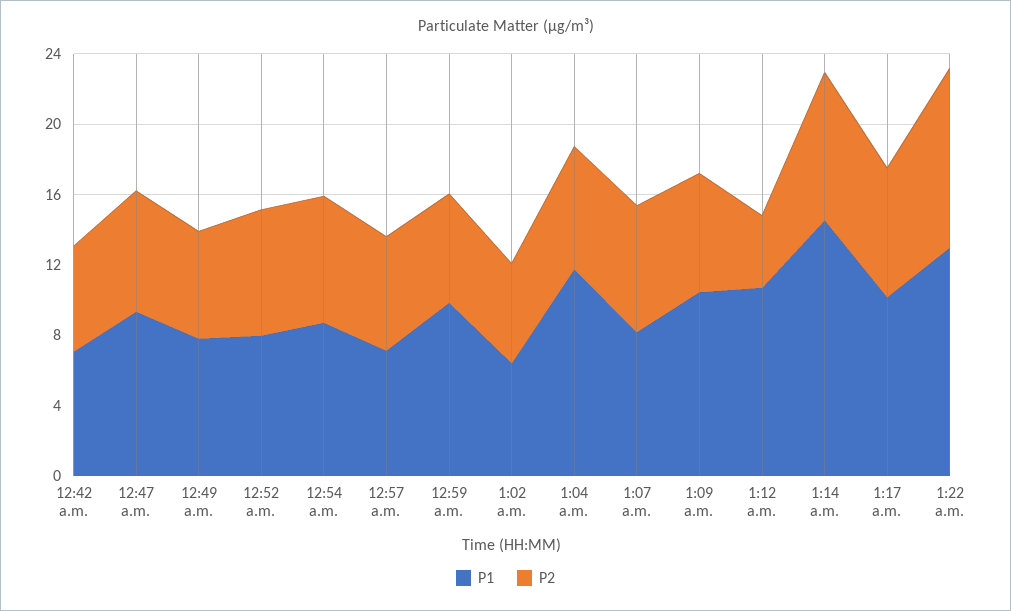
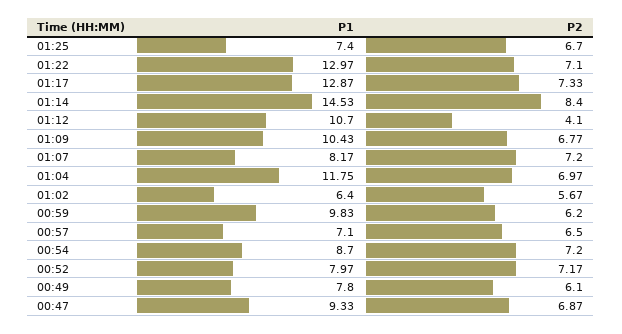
P1, 12:42 a.m.: 7 -> none
P2, 12:42 a.m.: 6 -> none
P1, 1:17 a.m.: 10 -> 12.87
P2, 1:22 a.m.: 10 -> 7.1
P1, 01:25: none -> 7.4
P2, 01:25: none -> 6.7

